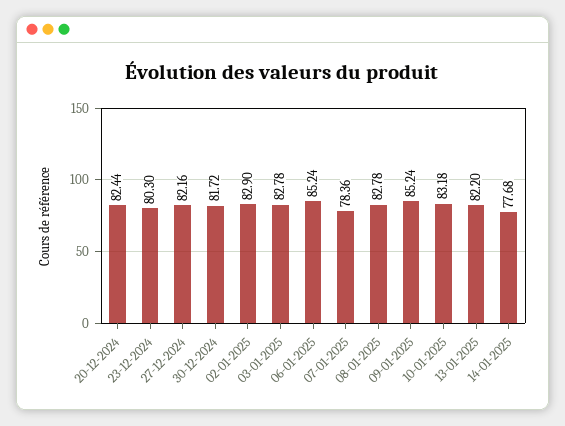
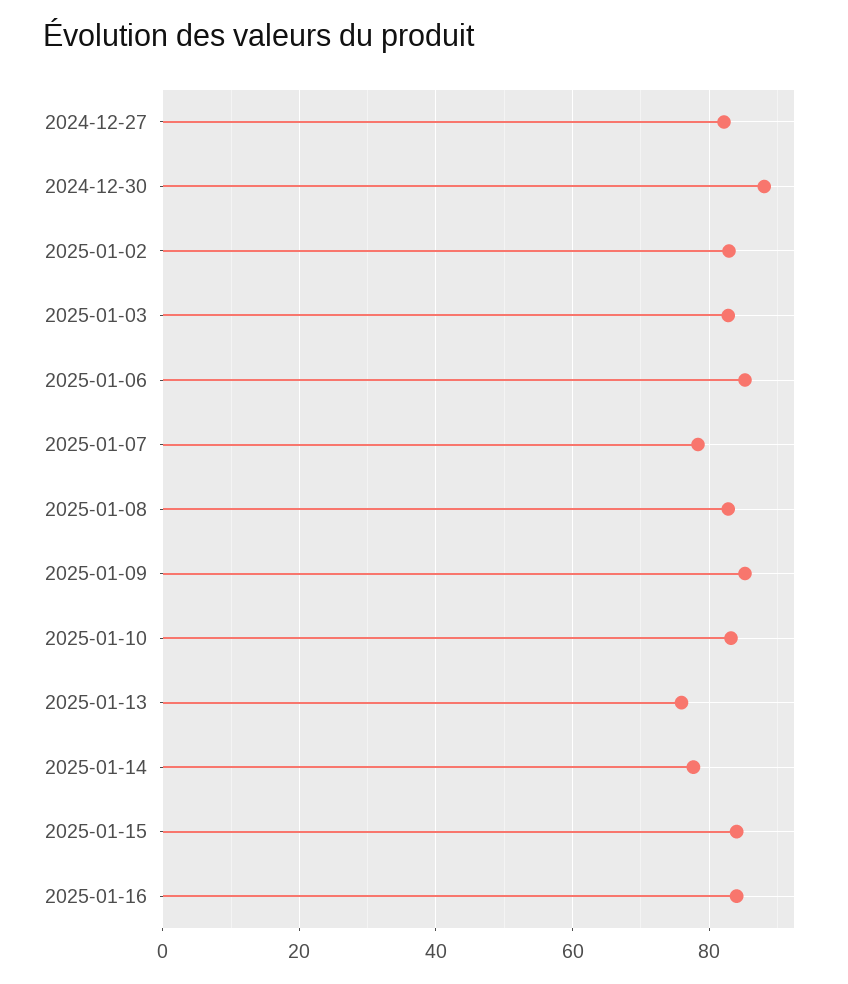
20-12-2024: 82.44 -> none
23-12-2024: 80.3 -> none
30-12-2024: 81.72 -> 88
13-01-2025: 82.2 -> 76
2025-01-15: none -> 84
2025-01-16: none -> 84

